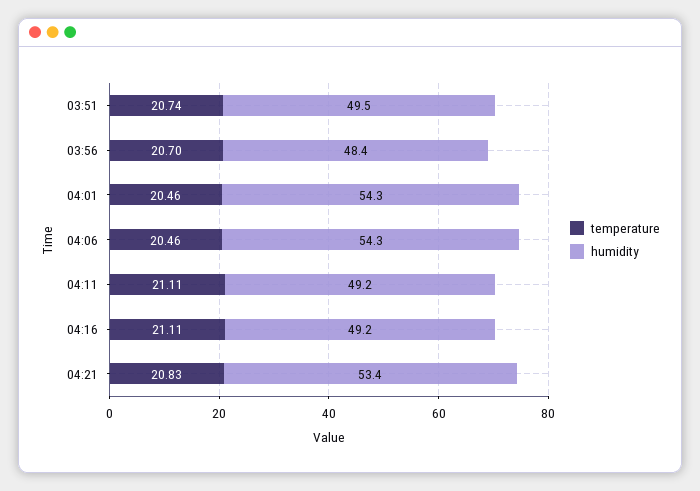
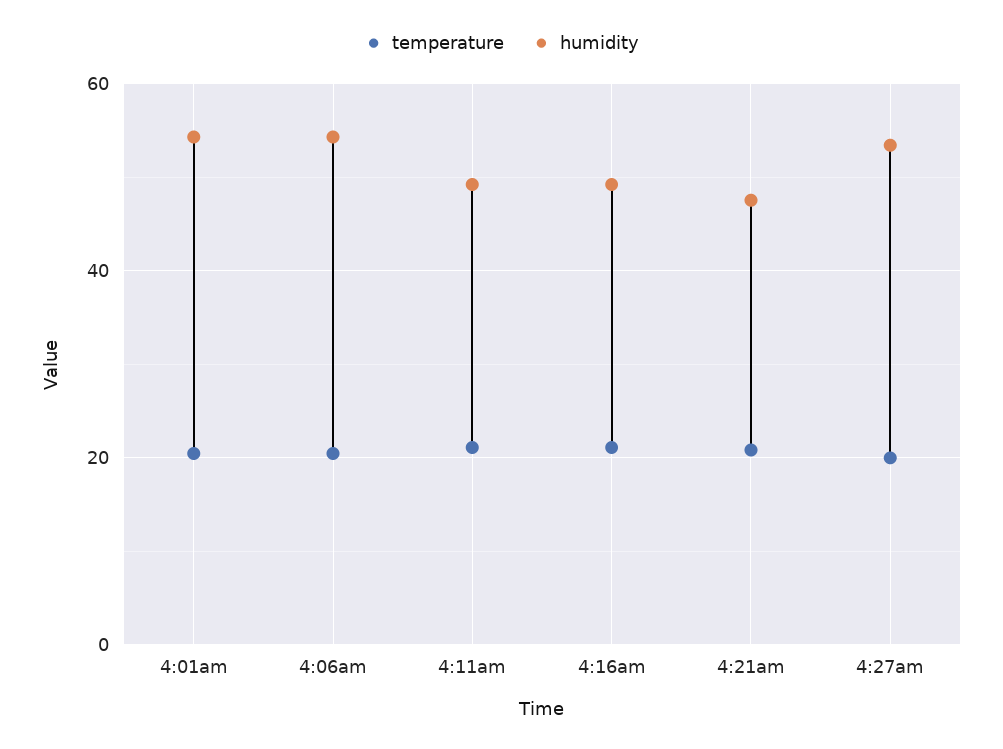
temperature, 03:51: 20.74 -> none
humidity, 03:51: 49.5 -> none
temperature, 03:56: 20.7 -> none
humidity, 03:56: 48.4 -> none
humidity, 04:21: 53.4 -> 48
temperature, 4:27am: none -> 20
humidity, 4:27am: none -> 54

